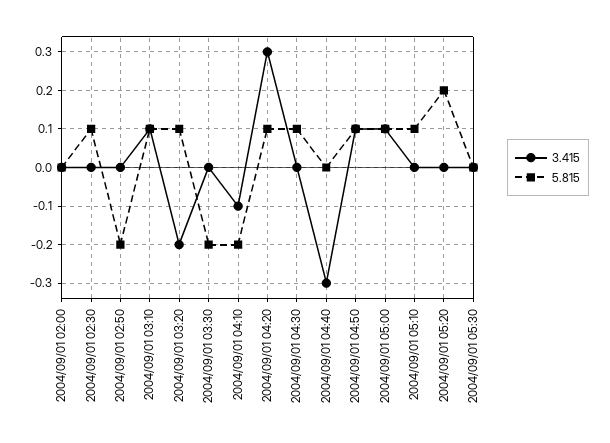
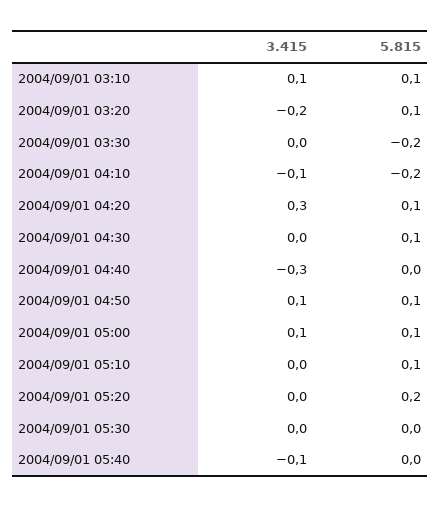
3.415, 2004/09/01 02:00: 0 -> none
5.815, 2004/09/01 02:00: 0 -> none
3.415, 2004/09/01 02:30: 0 -> none
5.815, 2004/09/01 02:30: 0.1 -> none
3.415, 2004/09/01 02:50: 0 -> none
5.815, 2004/09/01 02:50: -0.2 -> none
3.415, 2004/09/01 05:40: none -> -0.1
5.815, 2004/09/01 05:40: none -> 0

